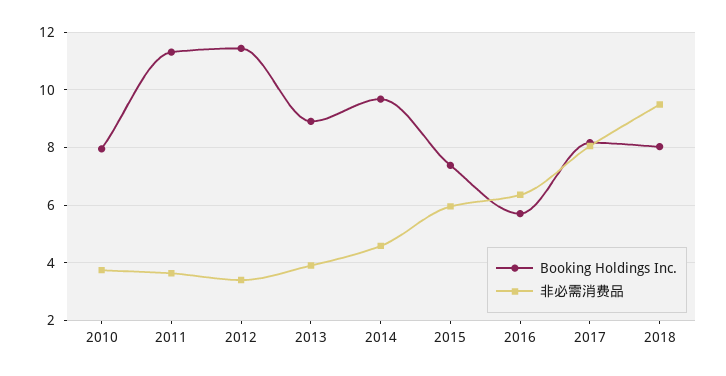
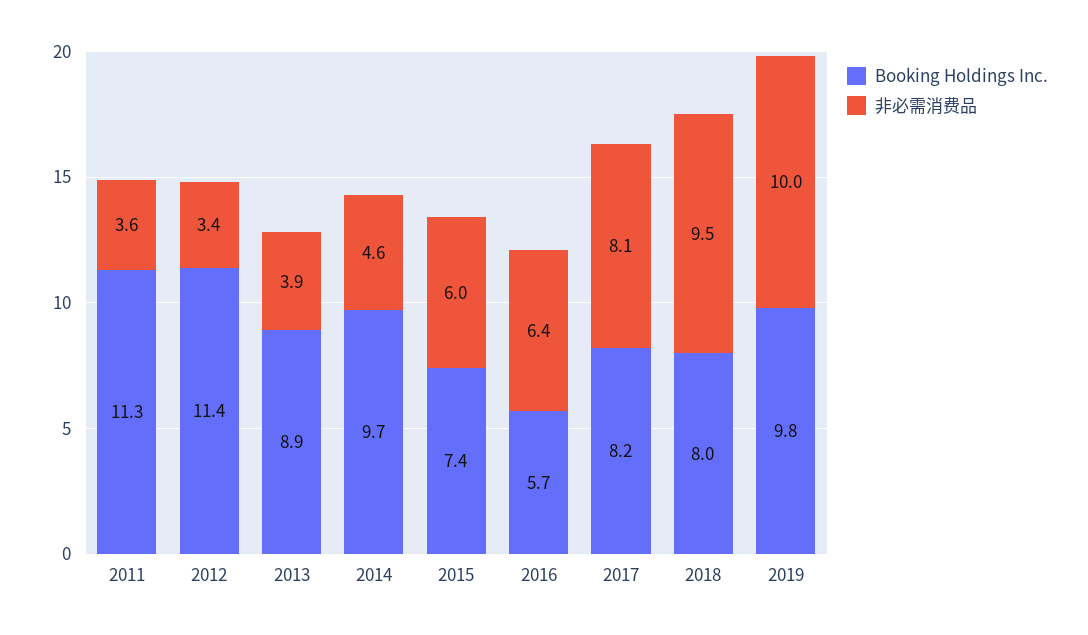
Booking Holdings Inc., 2010: 8 -> none
非必需消费品, 2010: 3.75 -> none
Booking Holdings Inc., 2019: none -> 9.8
非必需消费品, 2019: none -> 10

